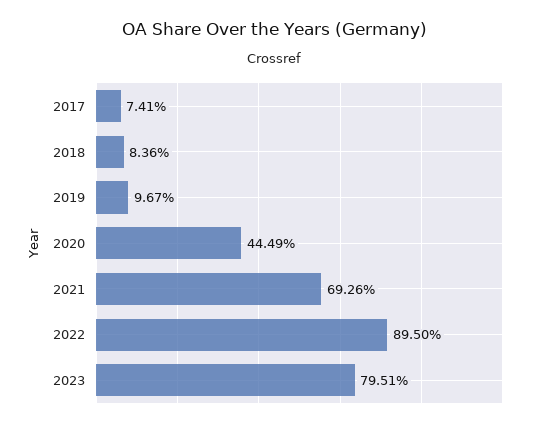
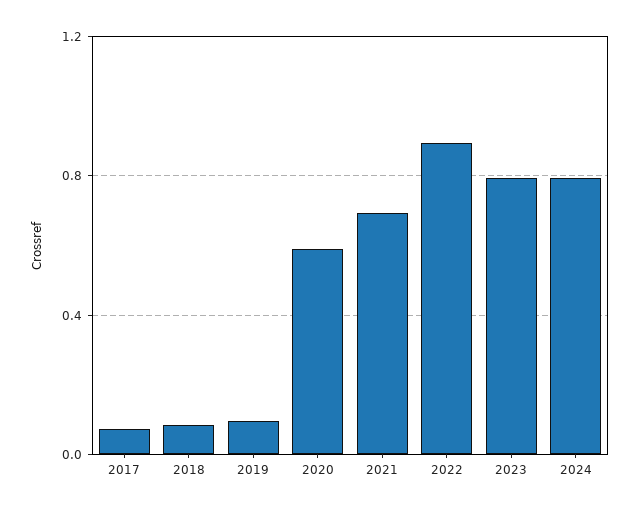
2020: 0.4449 -> 0.6
2024: none -> 0.8

